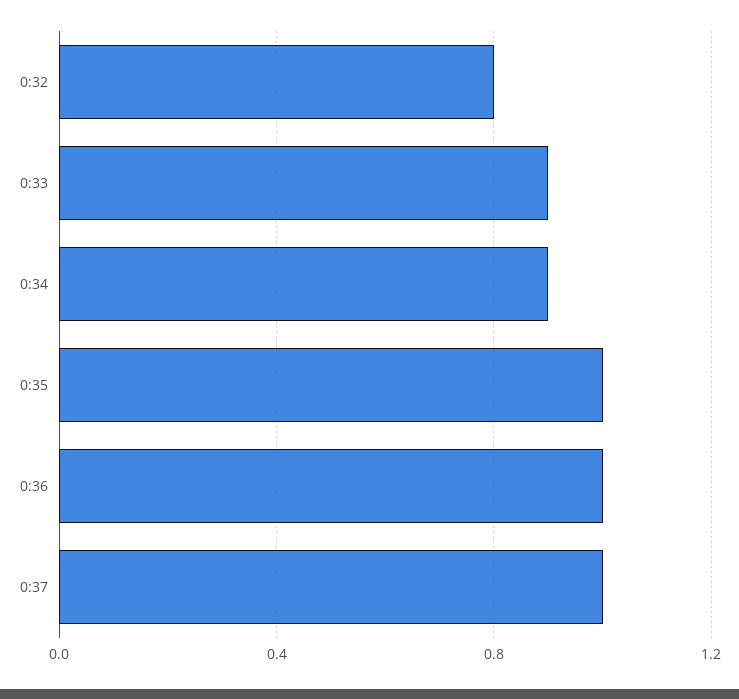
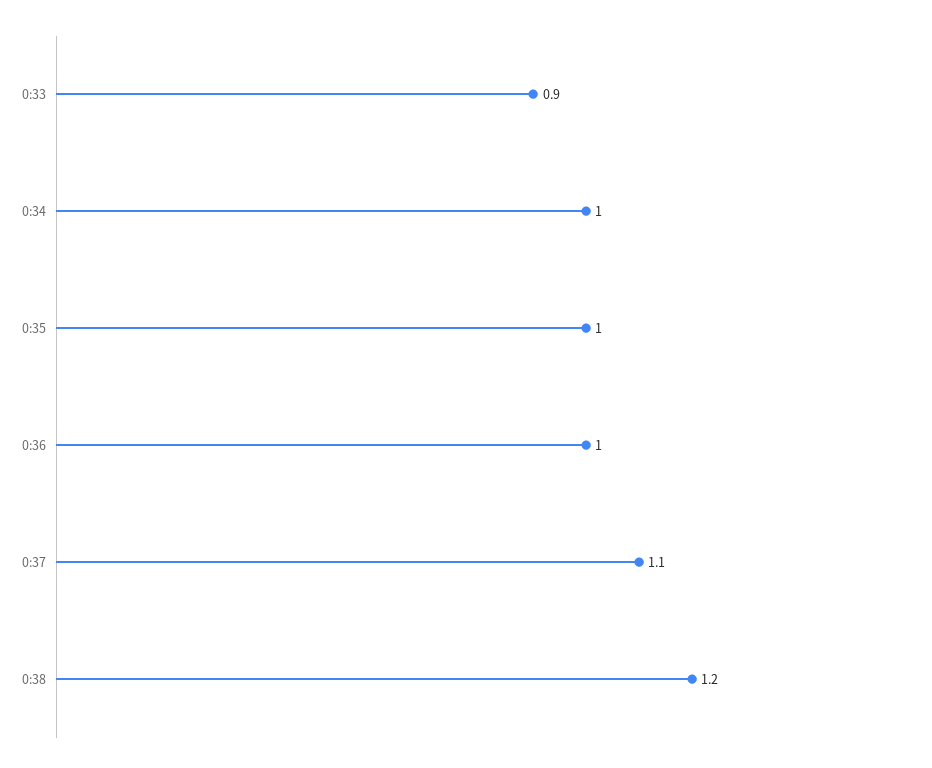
0:32: 0.8 -> none
0:34: 0.9 -> 1
0:37: 1 -> 1.1
0:38: none -> 1.2

